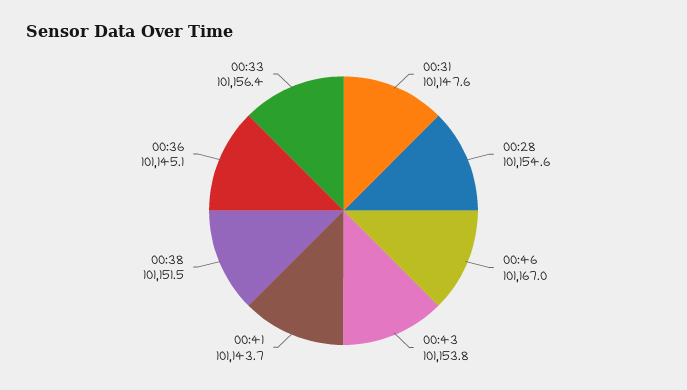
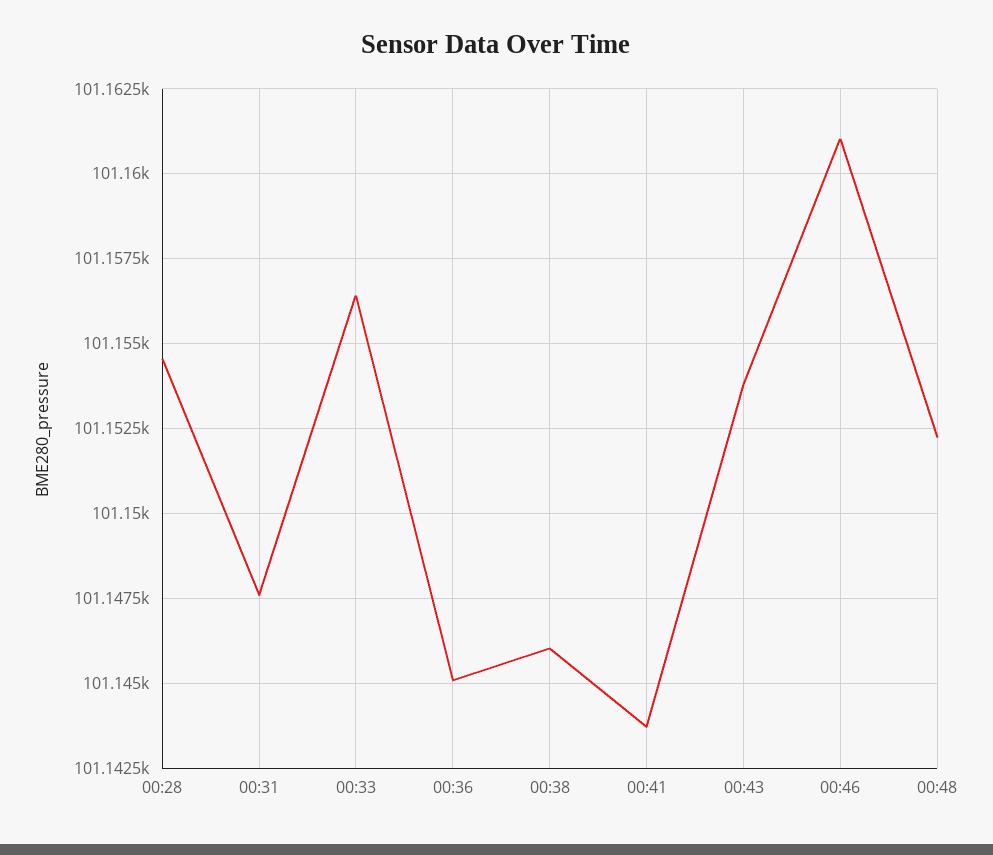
00:46: 101167 -> 101161
00:38: 101151.5 -> 101146
00:48: none -> 101152.25

